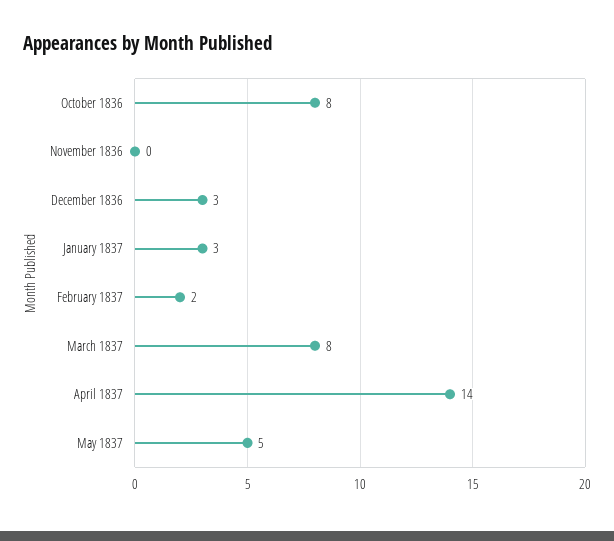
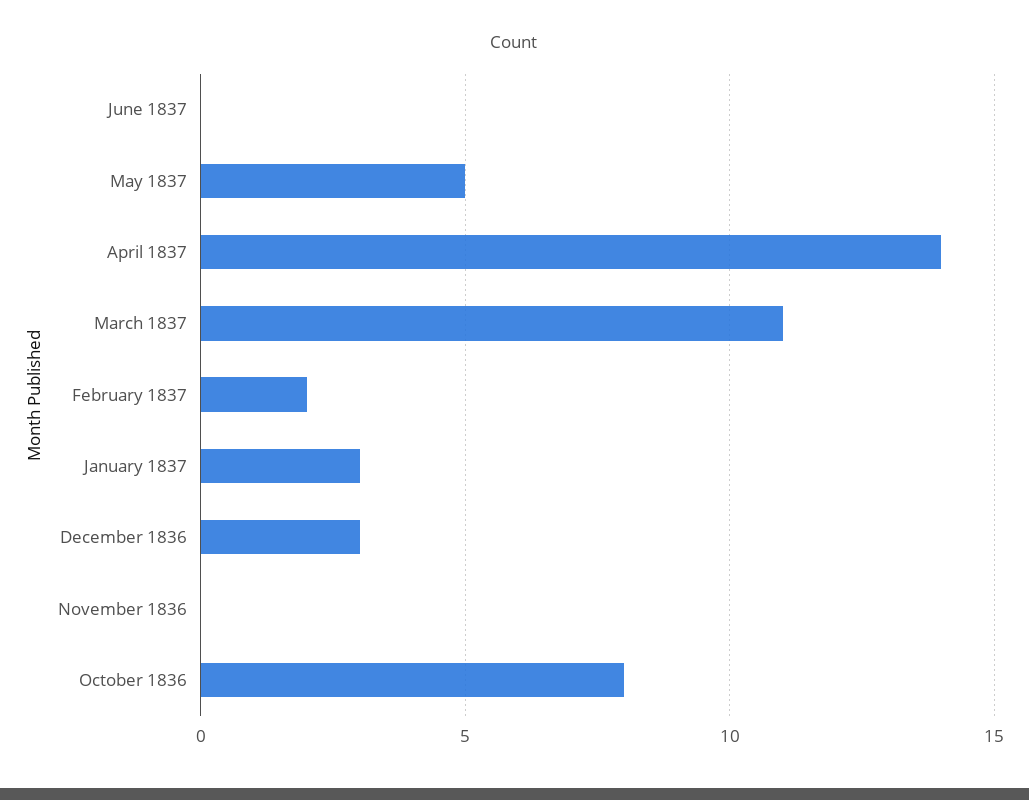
March 1837: 8 -> 11
June 1837: none -> 0

